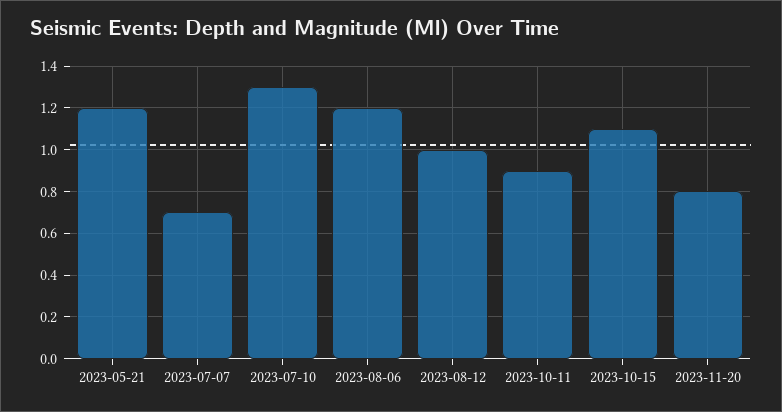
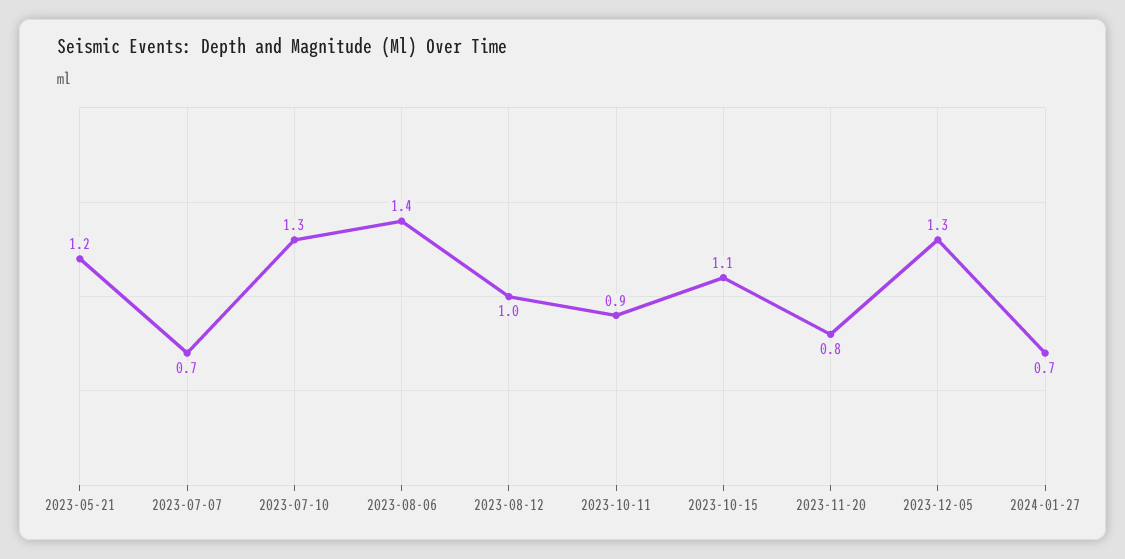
2023-08-06: 1.2 -> 1.4
2023-12-05: none -> 1.3
2024-01-27: none -> 0.7

